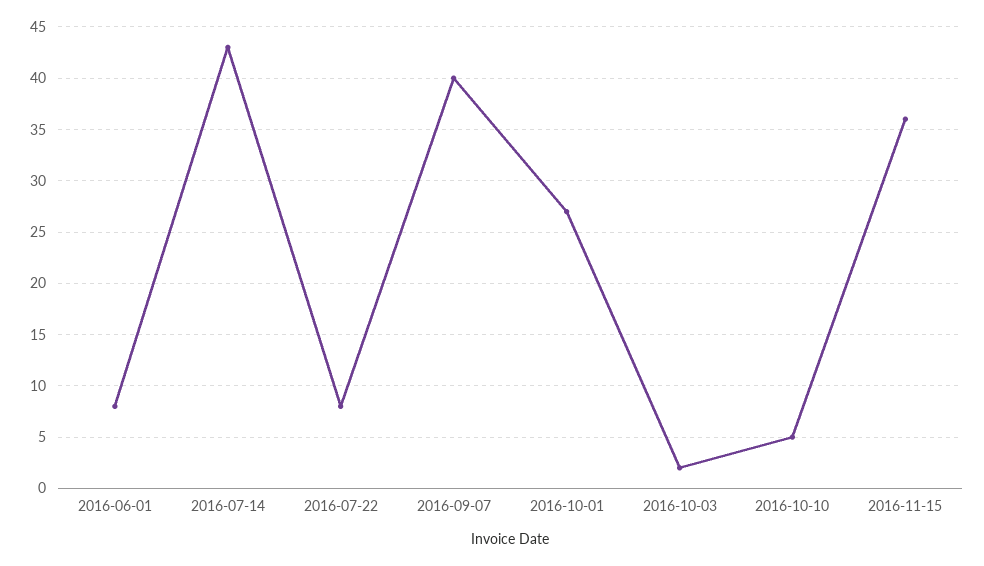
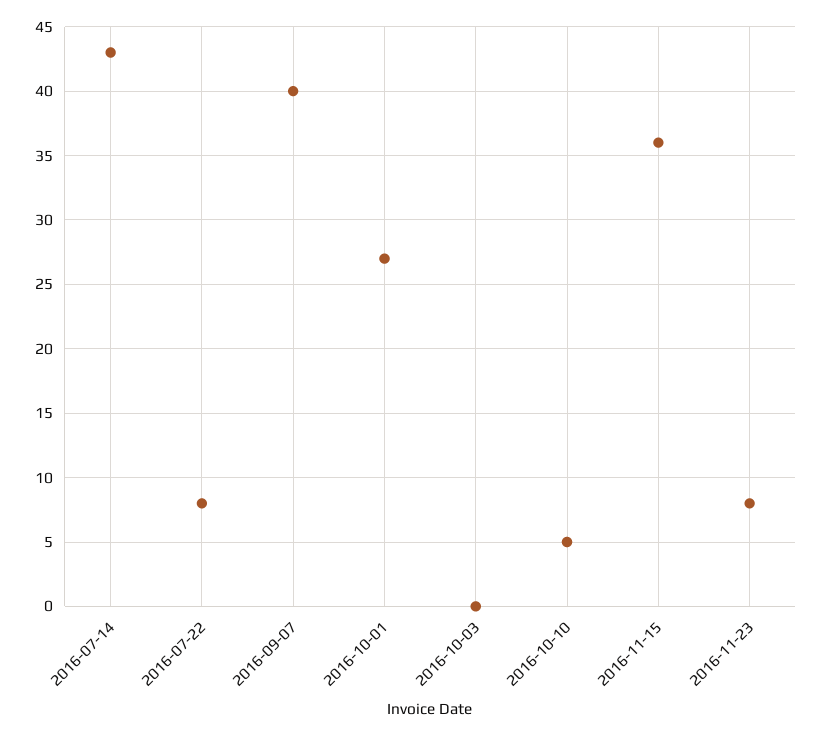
2016-06-01: 8 -> none
2016-10-03: 2 -> 0
2016-11-23: none -> 8

